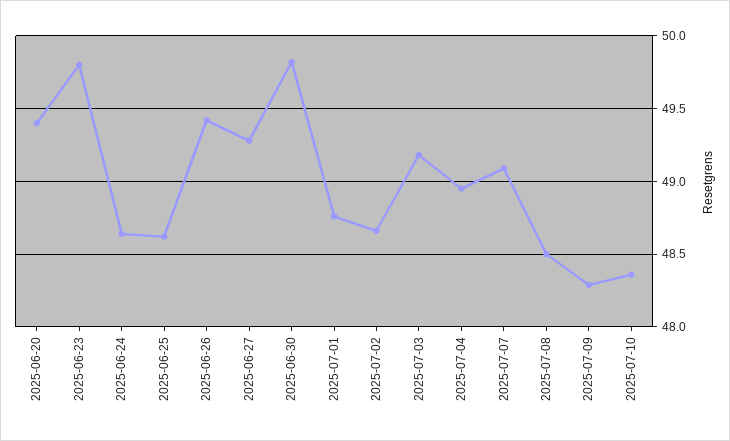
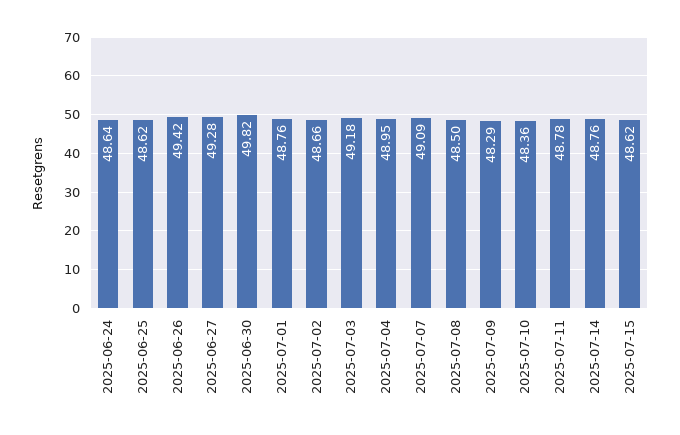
2025-06-20: 49.4 -> none
2025-06-23: 49.8 -> none
2025-07-11: none -> 48.78
2025-07-14: none -> 48.76
2025-07-15: none -> 48.62

